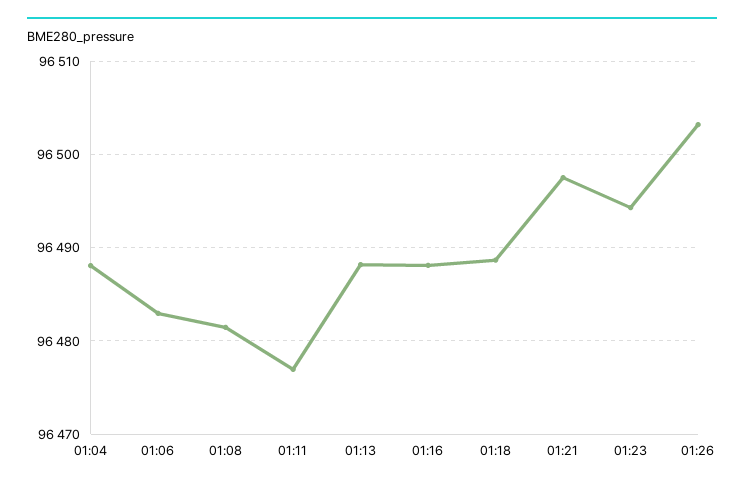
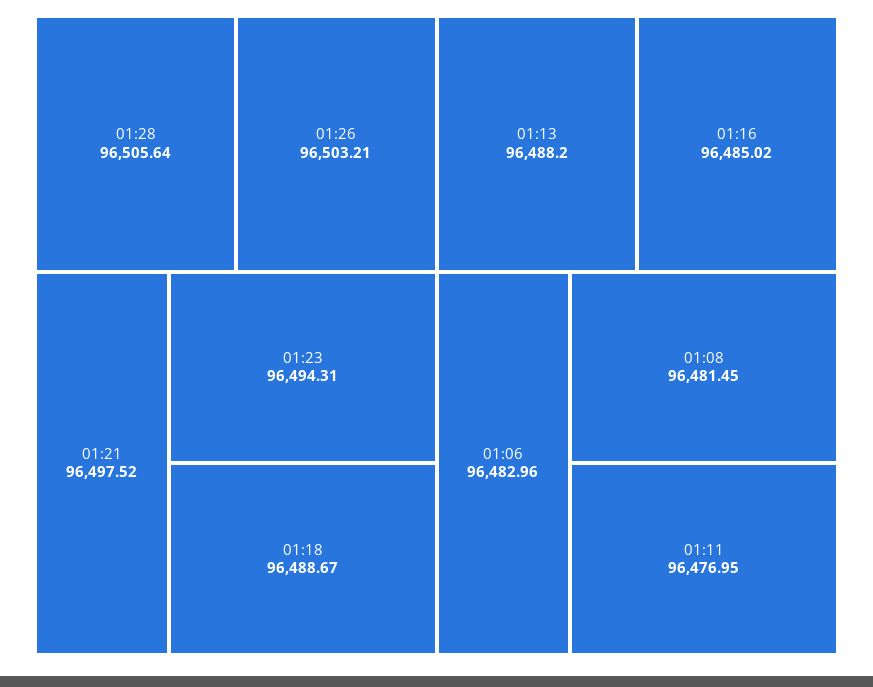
01:04: 96488 -> none
01:16: 96488 -> 96485.02
01:28: none -> 96505.64

